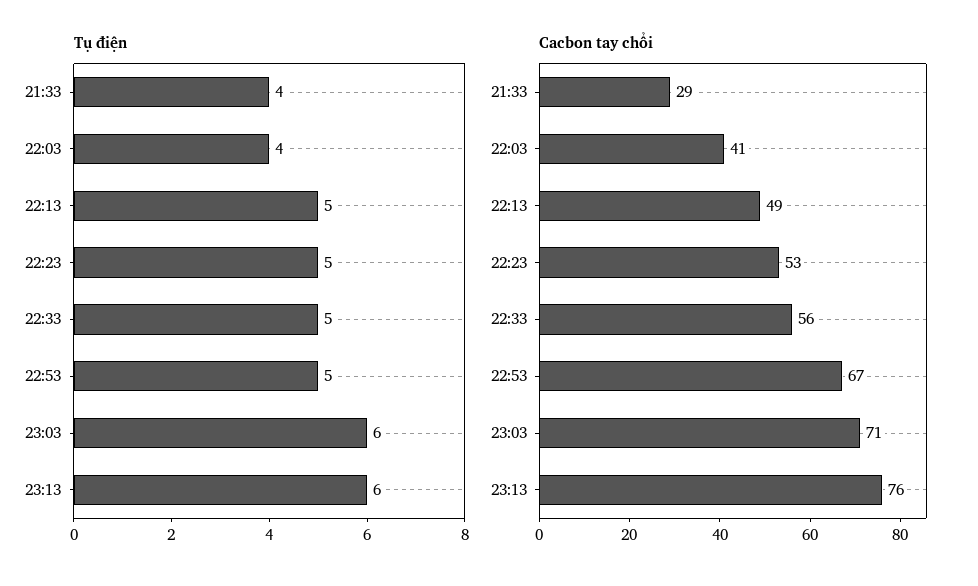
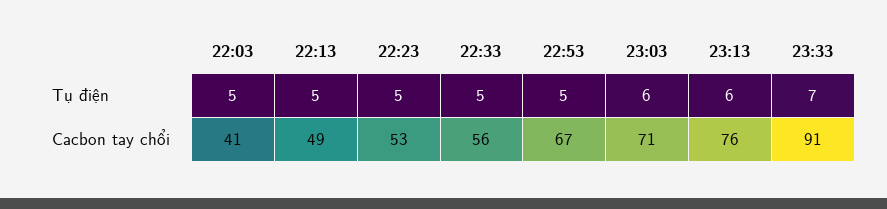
Tụ điện, 21:33: 4 -> none
Tụ điện, 22:03: 4 -> 5
Cacbon tay chổi, 21:33: 29 -> none
Tụ điện, 23:33: none -> 7
Cacbon tay chổi, 23:33: none -> 91

